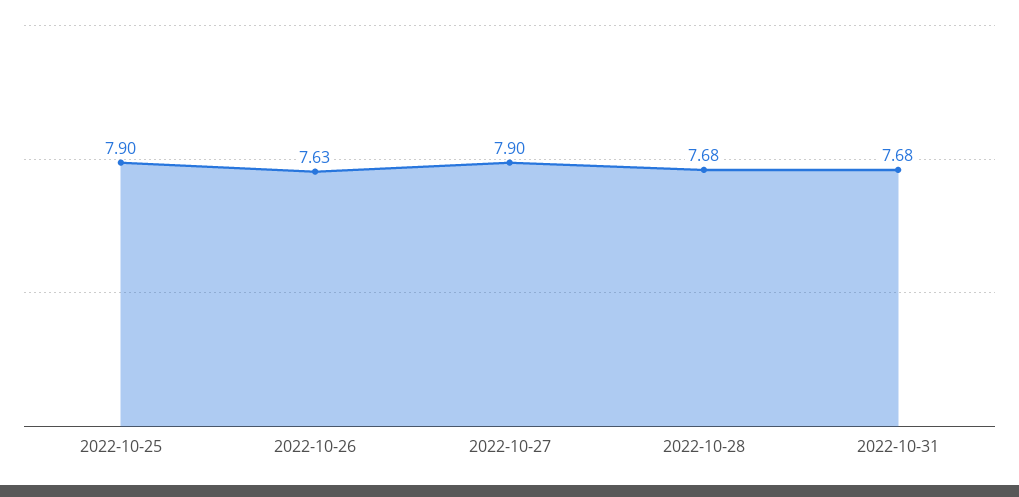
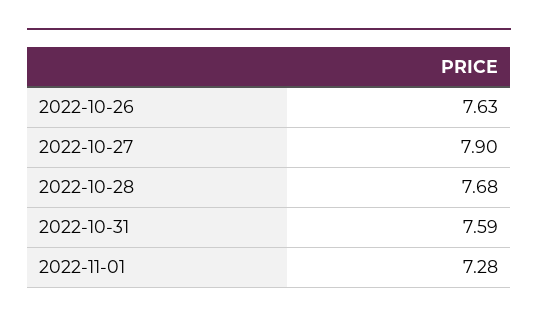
2022-10-25: 7.9 -> none
2022-10-31: 7.68 -> 7.59
2022-11-01: none -> 7.28

